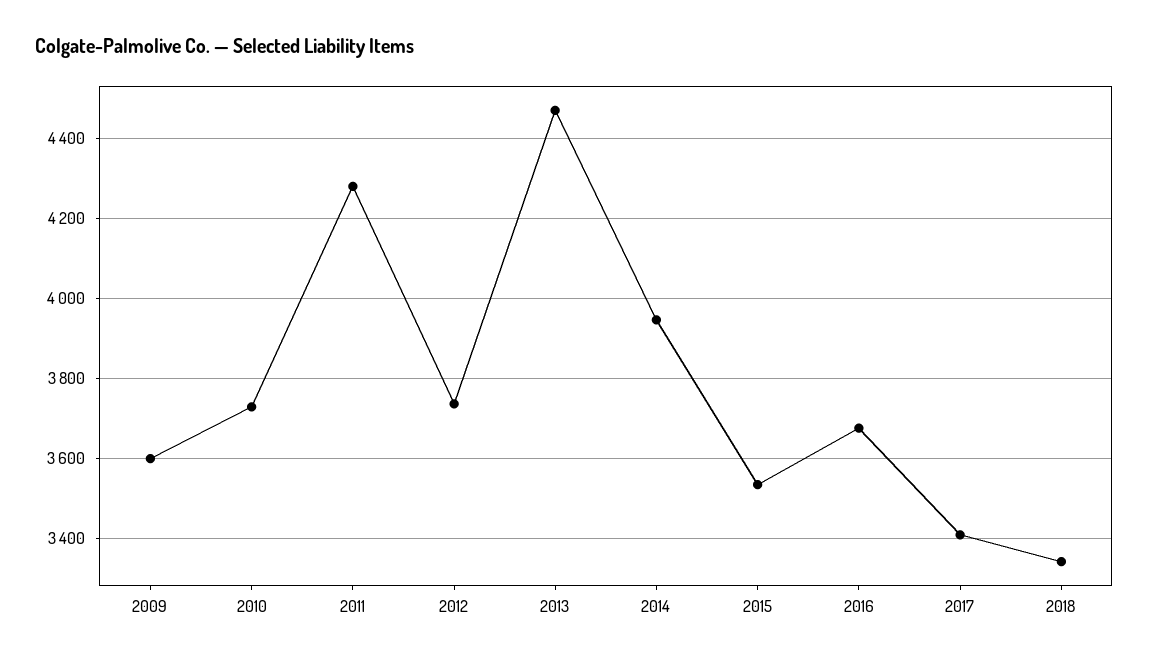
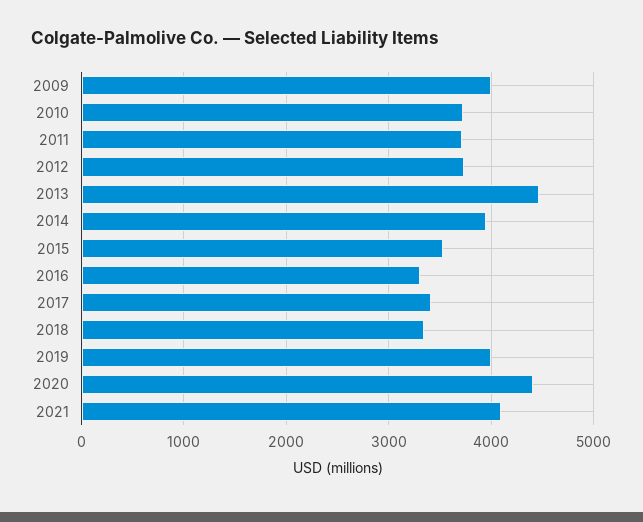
2009: 3600 -> 4000
2011: 4280 -> 3700
2016: 3680 -> 3300
2019: none -> 4000
2020: none -> 4400
2021: none -> 4100

